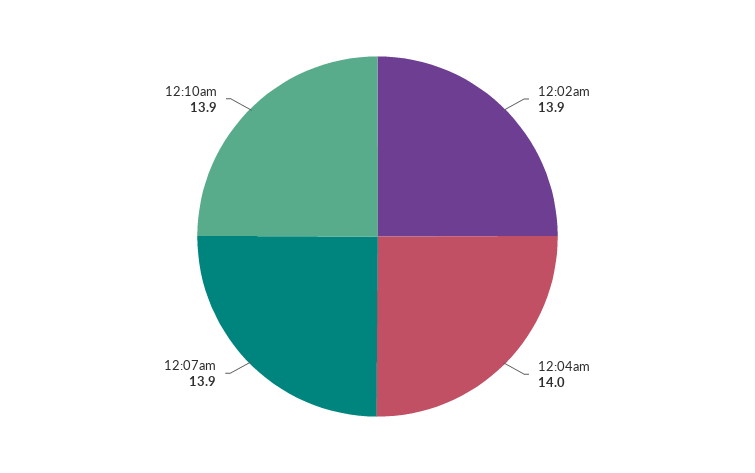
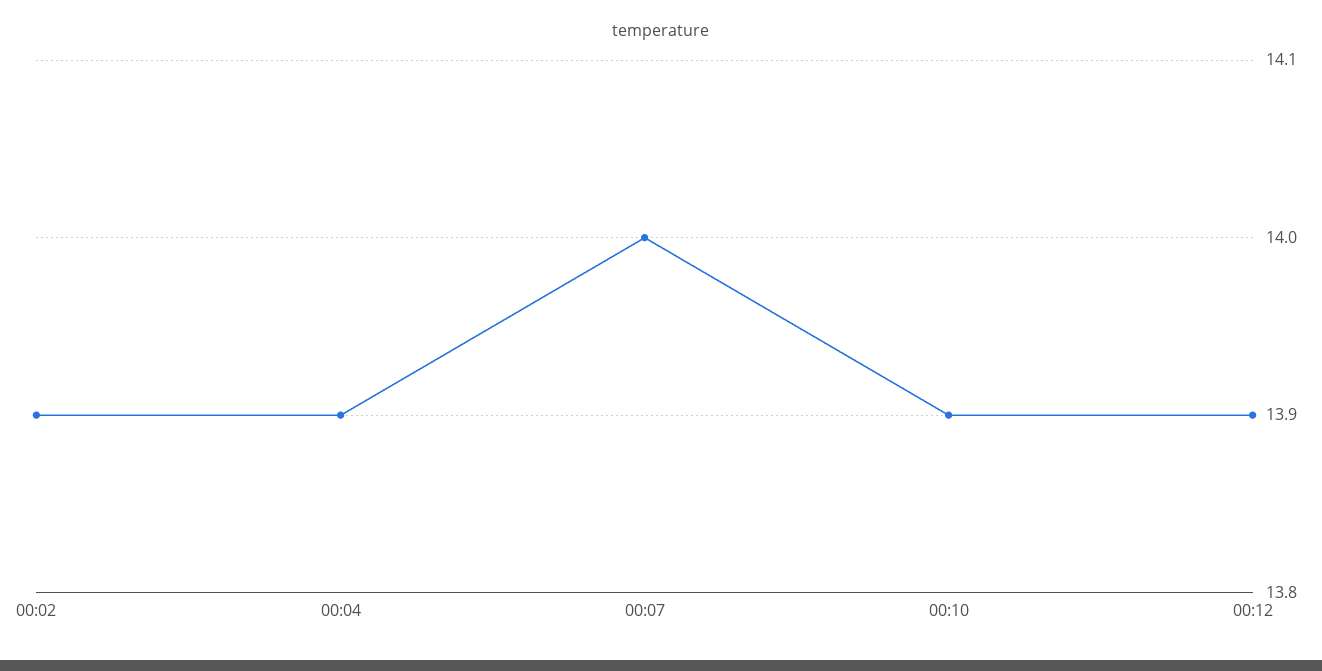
12:04am: 14 -> 13.9
12:07am: 13.9 -> 14
00:12: none -> 13.9

